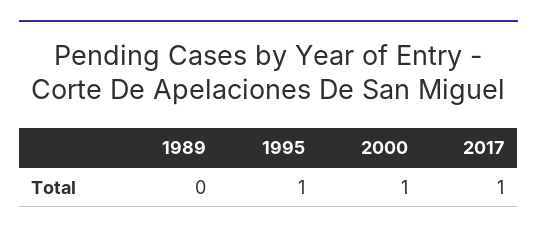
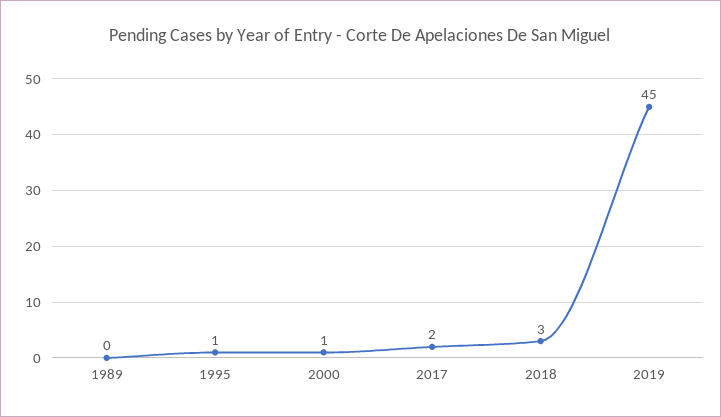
2017: 1 -> 2
2018: none -> 3
2019: none -> 45

